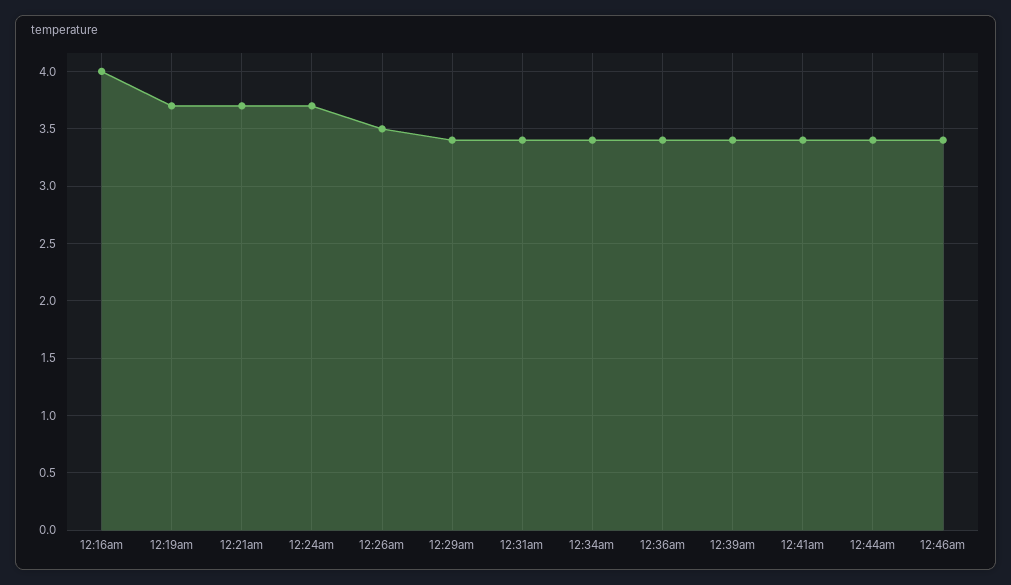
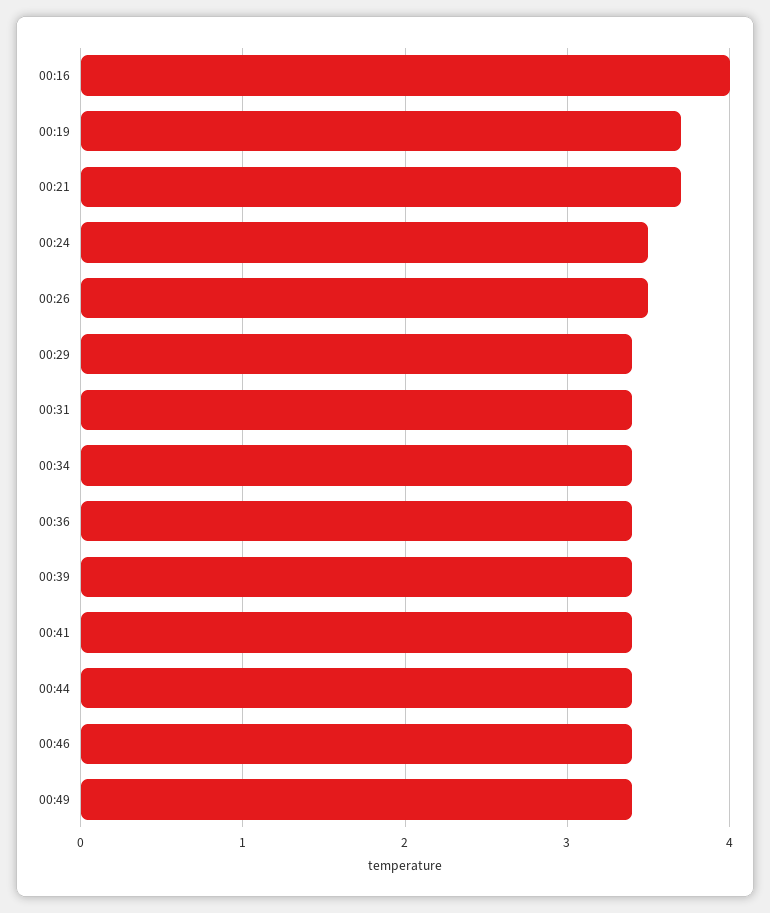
12:24am: 3.7 -> 3.5
00:49: none -> 3.4

